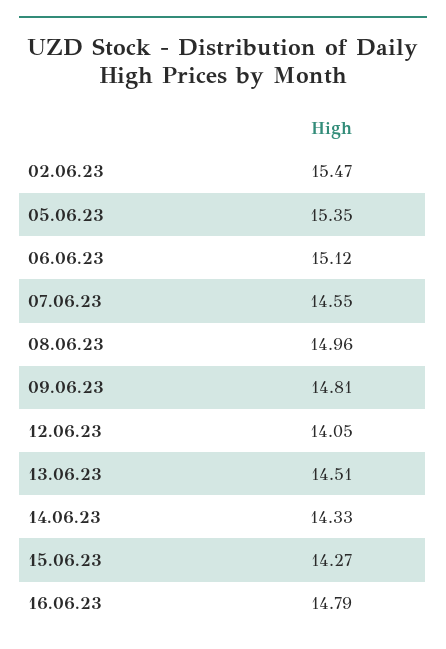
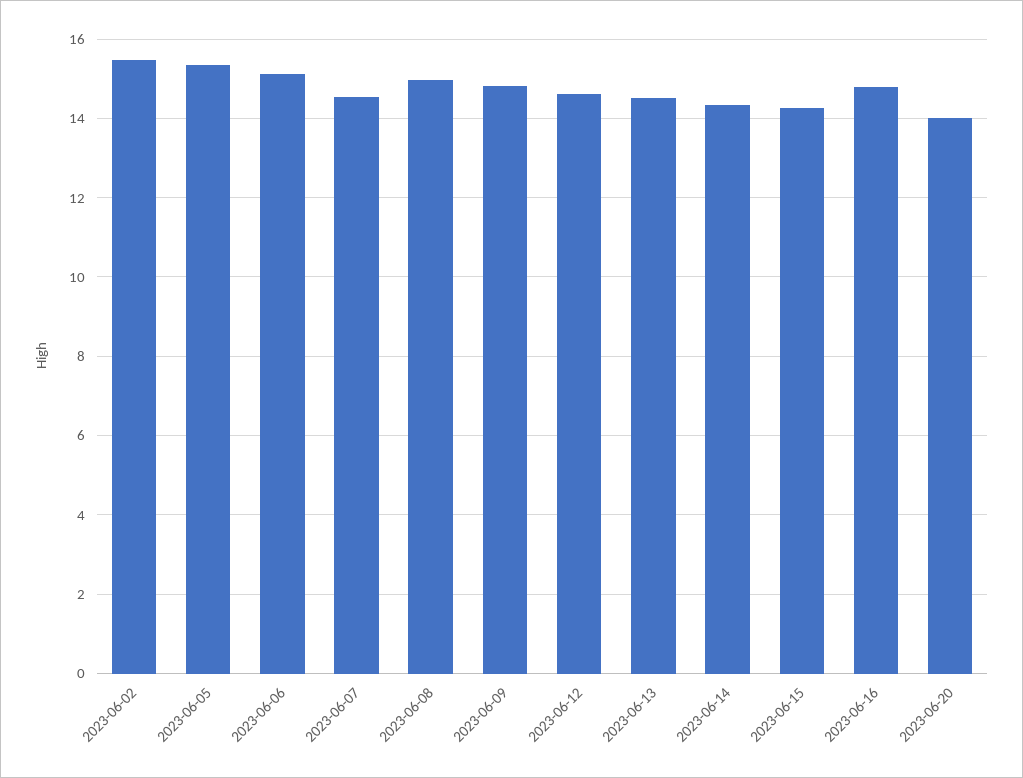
12.06.23: 14.05 -> 14.6
2023-06-20: none -> 14

